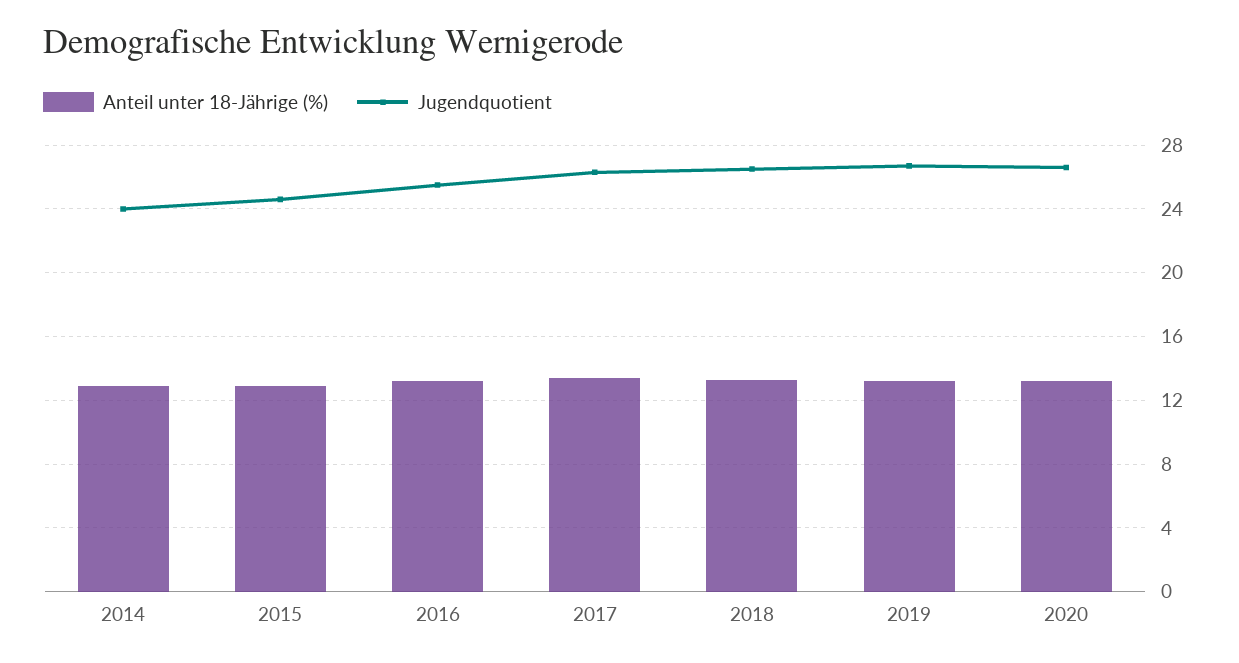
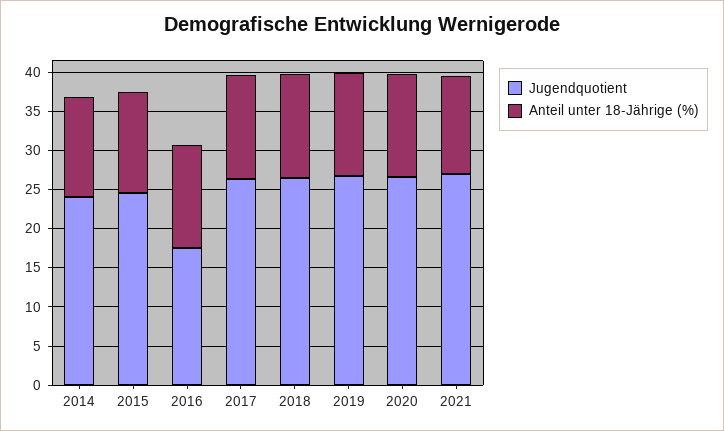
Jugendquotient, 2016: 25.5 -> 17.5
Jugendquotient, 2021: none -> 27.5
Anteil unter 18-Jährige (%), 2021: none -> 12.5

